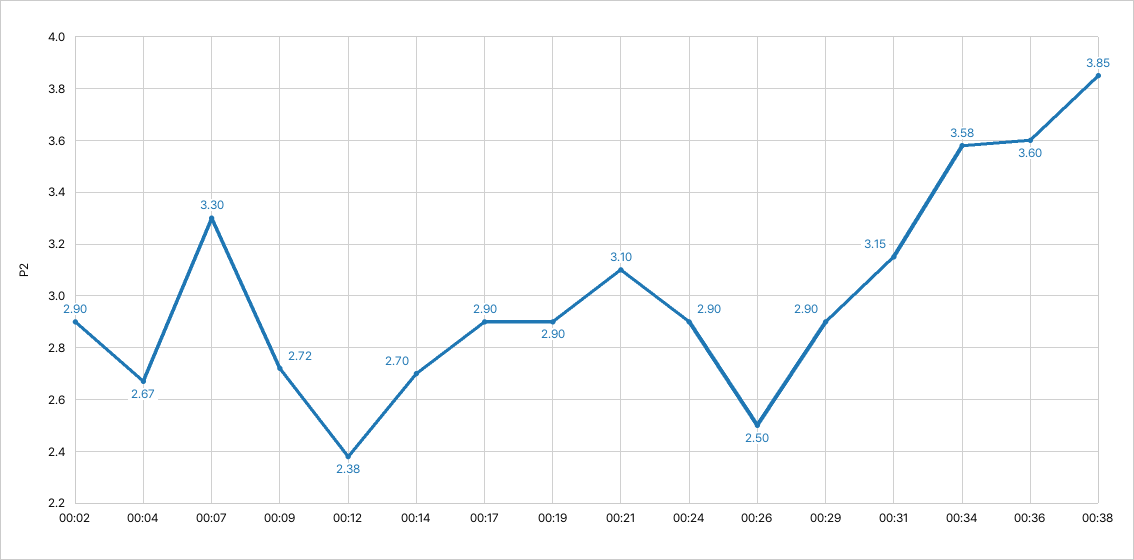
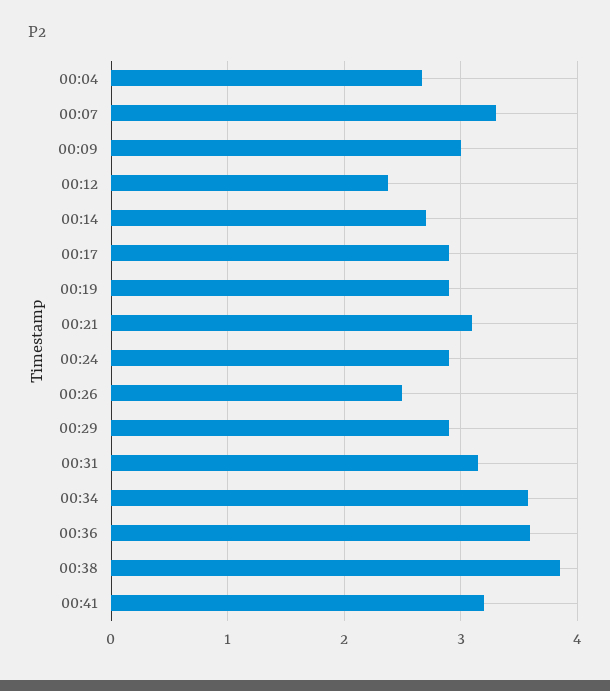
00:02: 2.9 -> none
00:09: 2.72 -> 3
00:41: none -> 3.2

